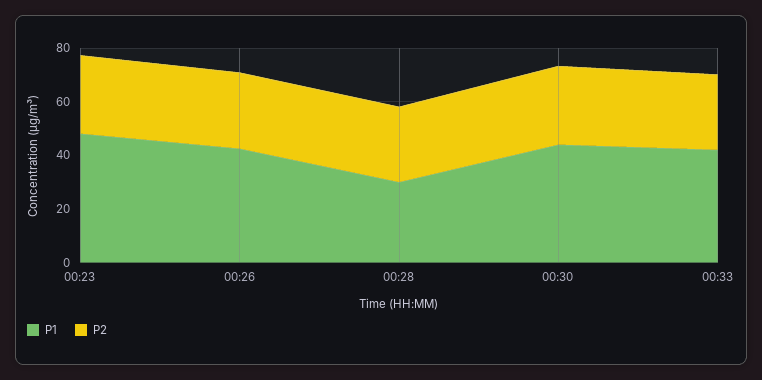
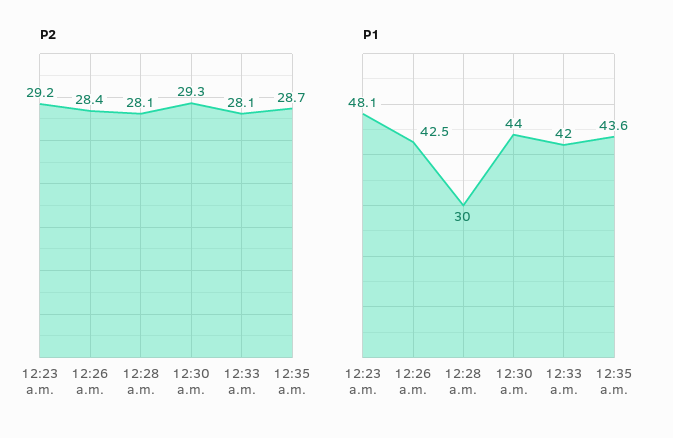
P2, 12:35 a.m.: none -> 28.7
P1, 12:35 a.m.: none -> 43.6

